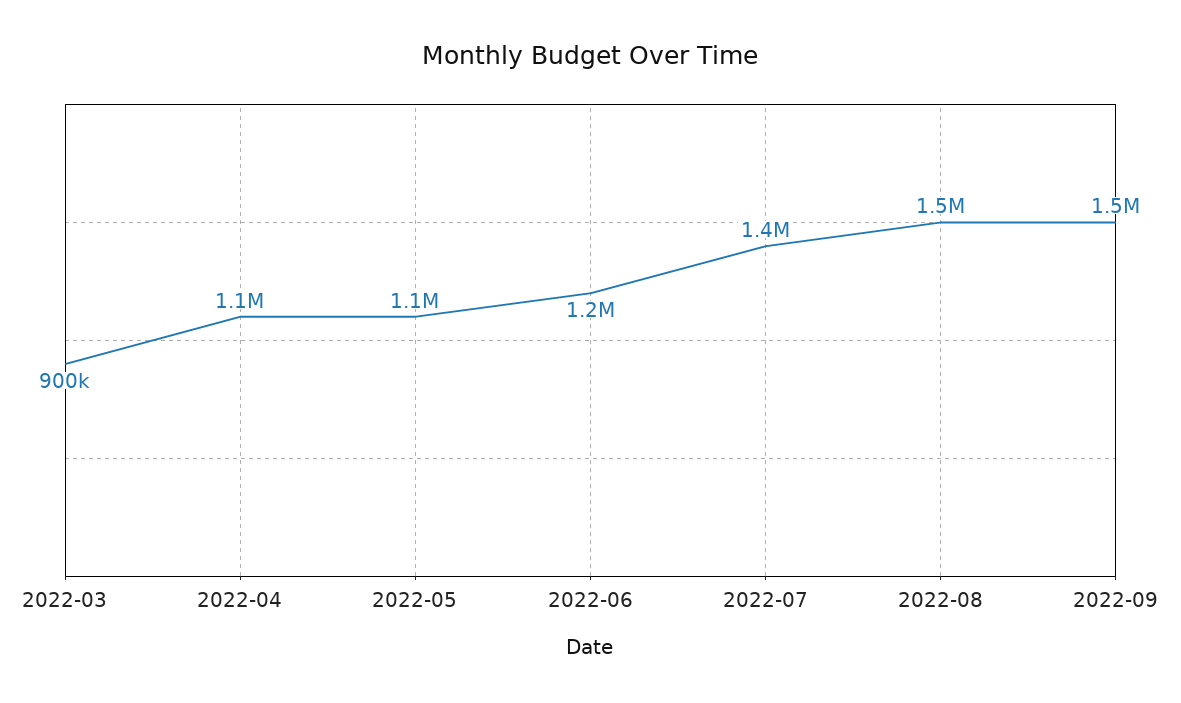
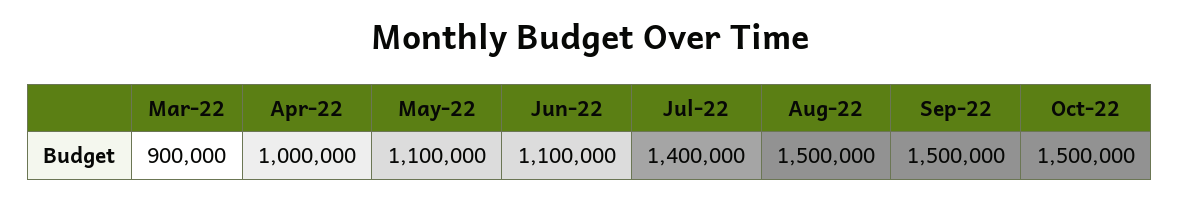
2022-04: 1100000 -> 1000000
2022-06: 1200000 -> 1100000
Oct-22: none -> 1500000

